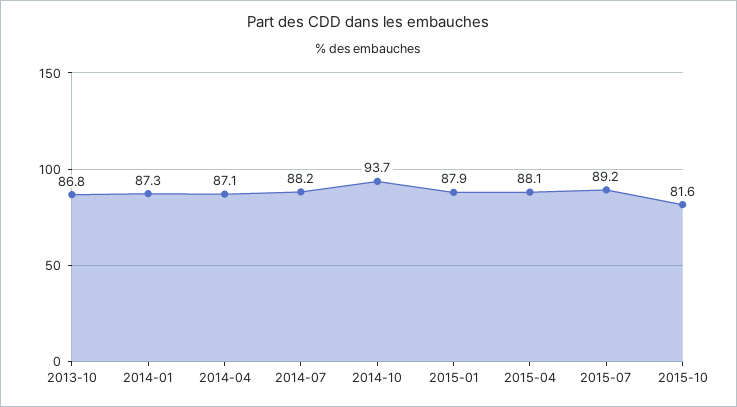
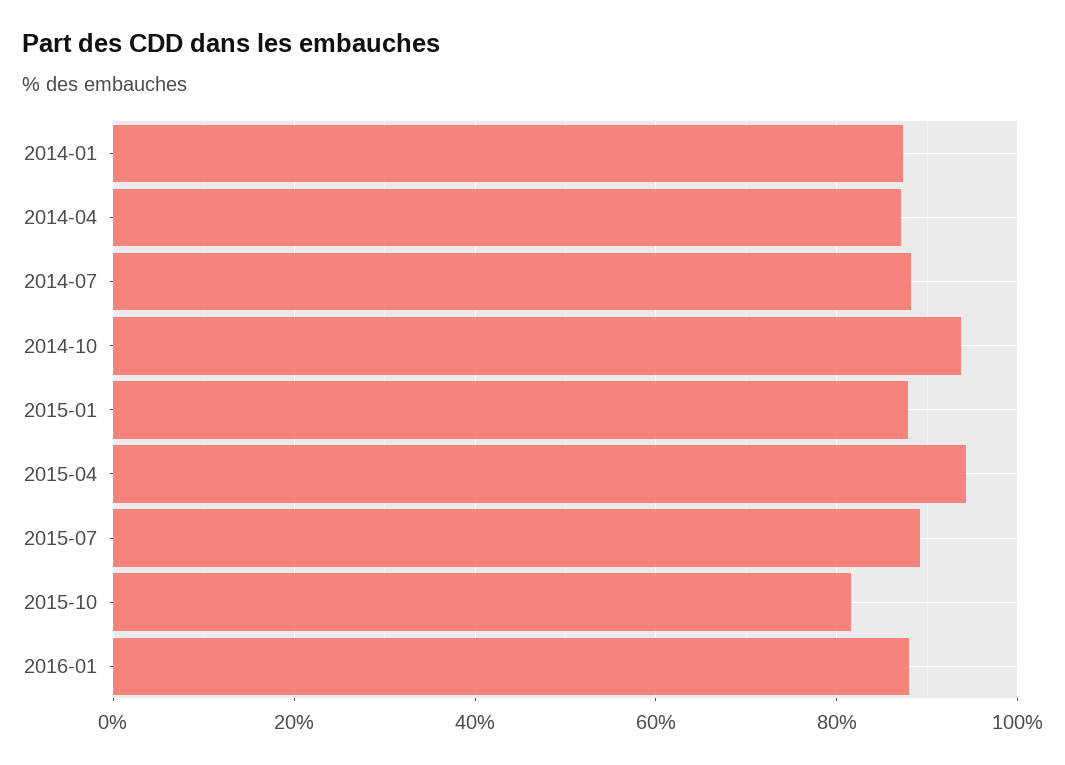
2013-10: 86.8 -> none
2015-04: 88.1 -> 94
2016-01: none -> 88

